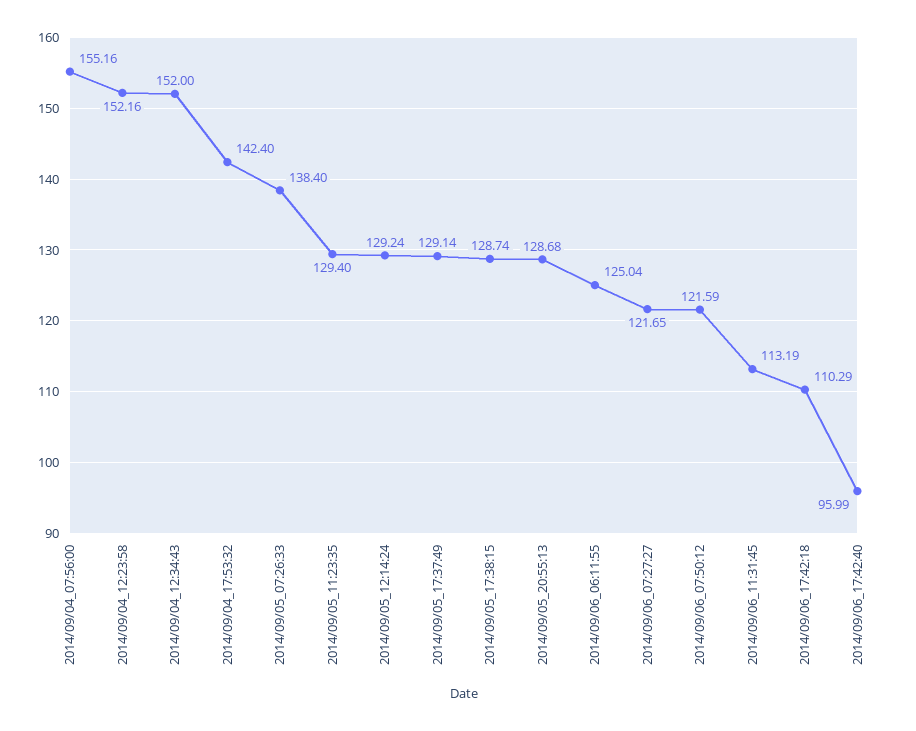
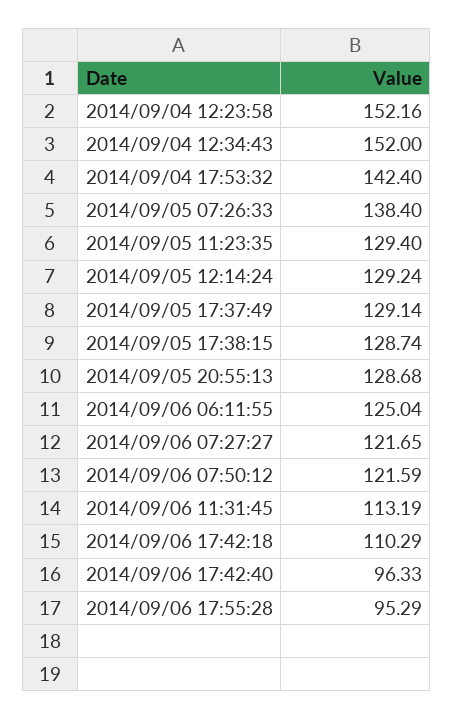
2014/09/04_07:56:00: 155.16 -> none
2014/09/06_17:42:40: 95.99 -> 96.33
2014/09/06 17:55:28: none -> 95.29

